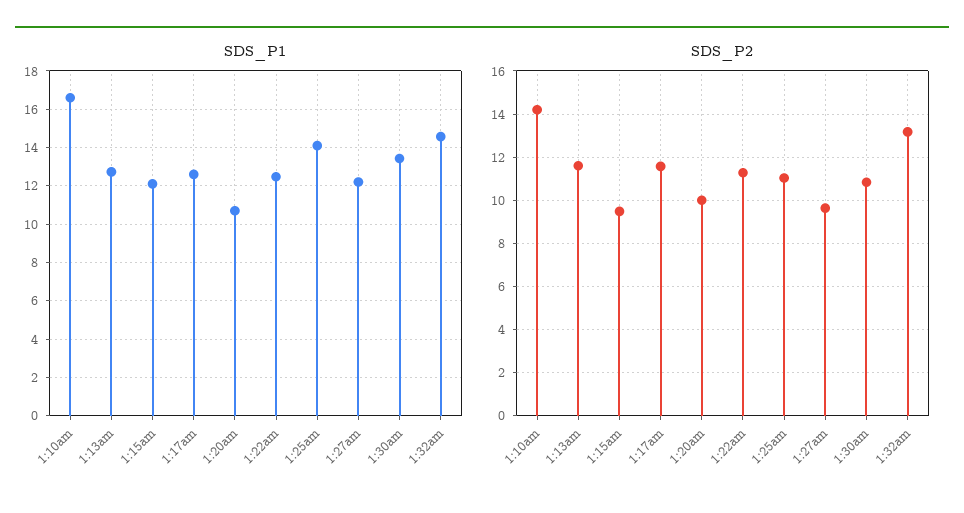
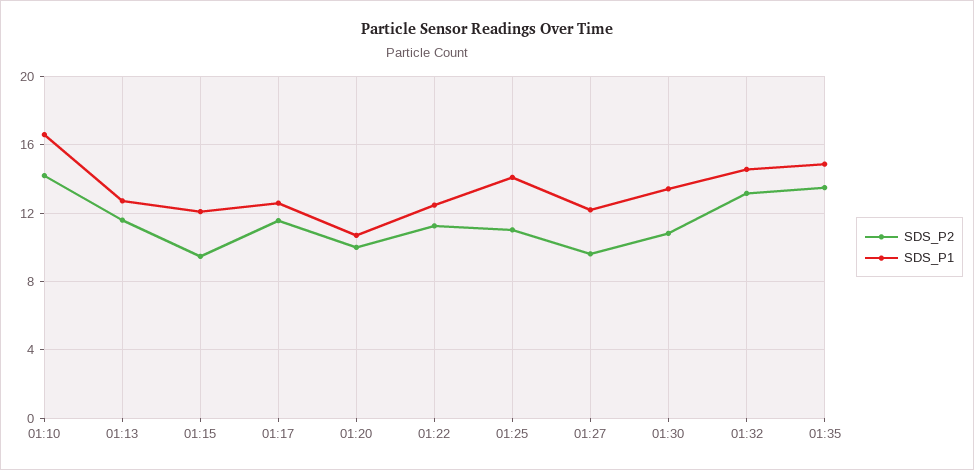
SDS_P2, 01:35: none -> 13.5
SDS_P1, 01:35: none -> 15

